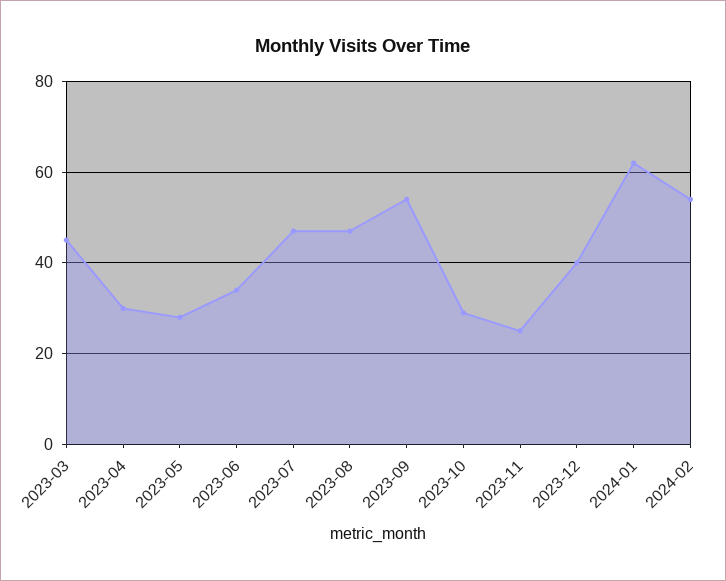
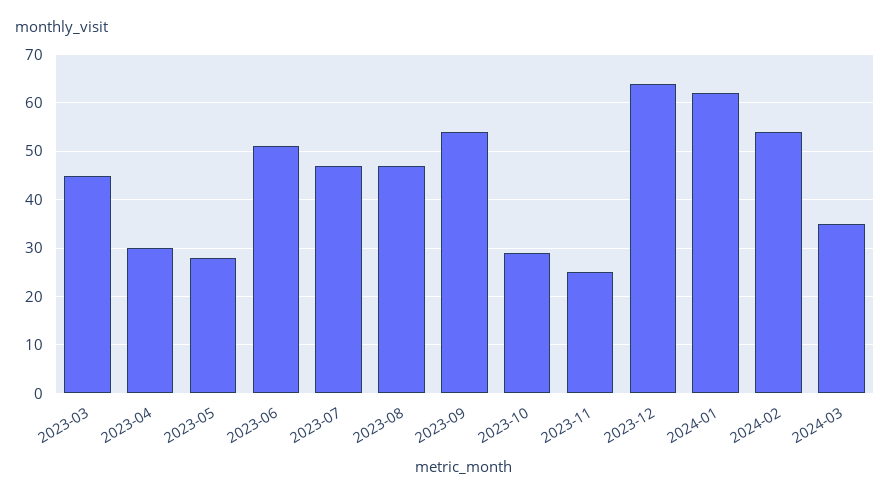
2023-06: 35 -> 50
2023-12: 40 -> 65
2024-03: none -> 35

